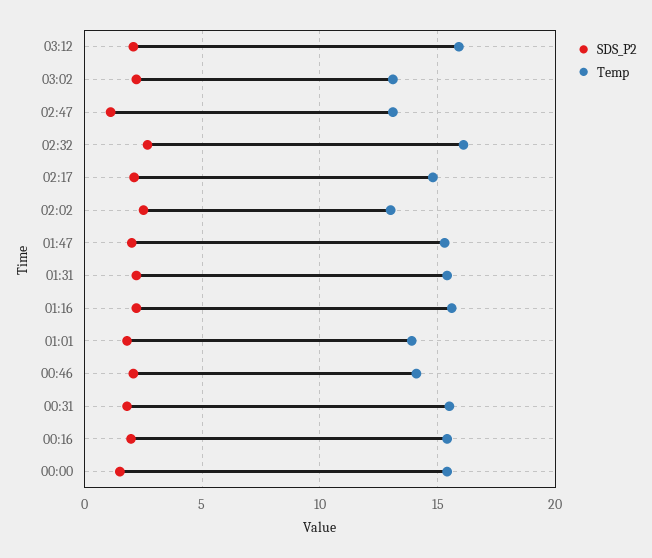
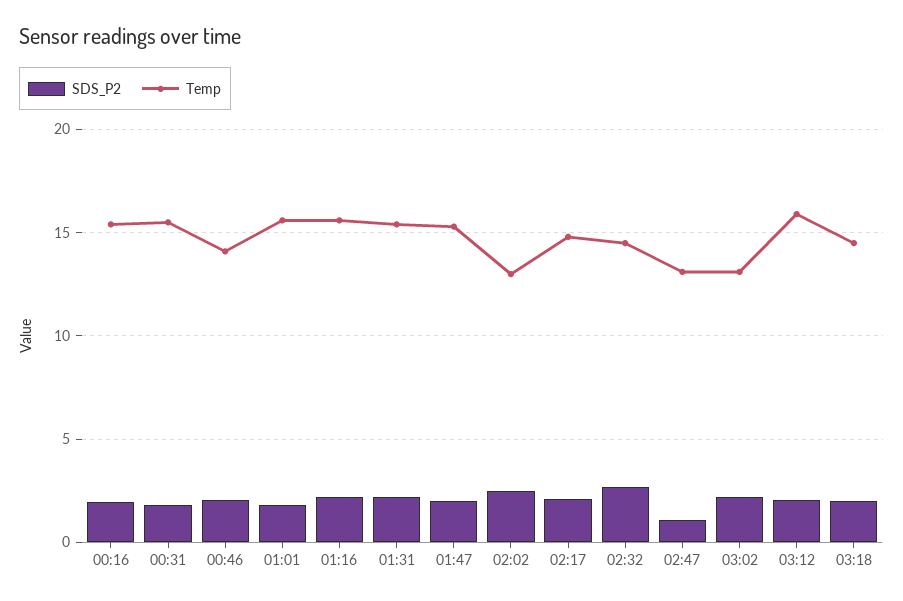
Temp, 02:32: 16 -> 14.5
Temp, 01:01: 14 -> 15.5
SDS_P2, 00:00: 1.5 -> none
Temp, 00:00: 15.5 -> none
SDS_P2, 03:18: none -> 2
Temp, 03:18: none -> 14.5

